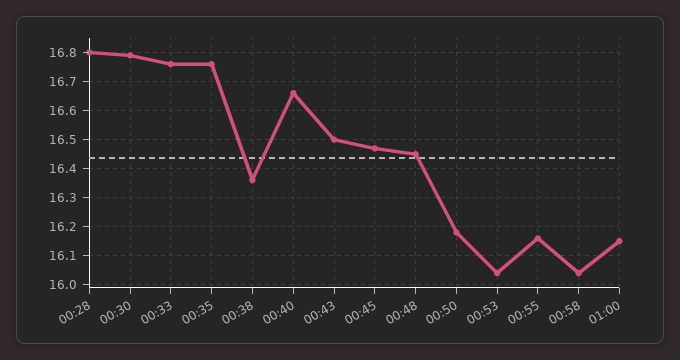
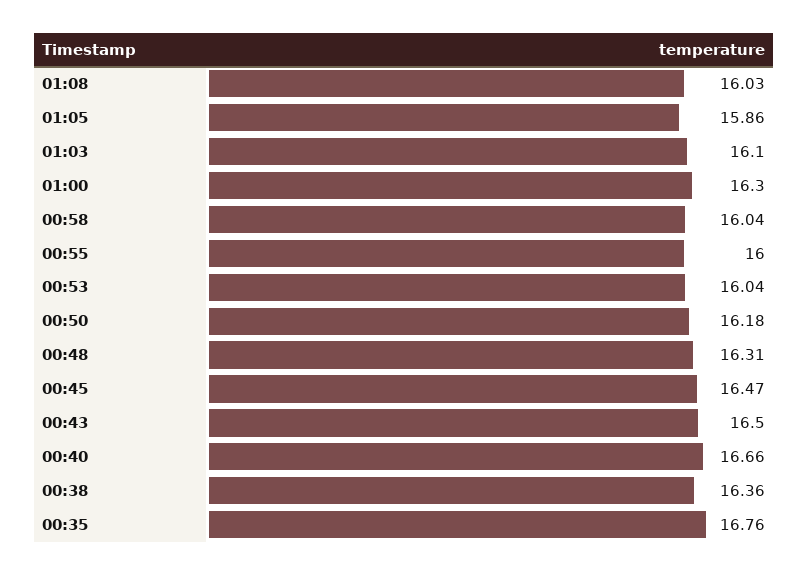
00:28: 16.8 -> none
00:30: 16.8 -> none
00:33: 16.75 -> none
00:48: 16.45 -> 16.31
00:55: 16.15 -> 16
01:00: 16.15 -> 16.3
01:08: none -> 16.03
01:05: none -> 15.86
01:03: none -> 16.1

